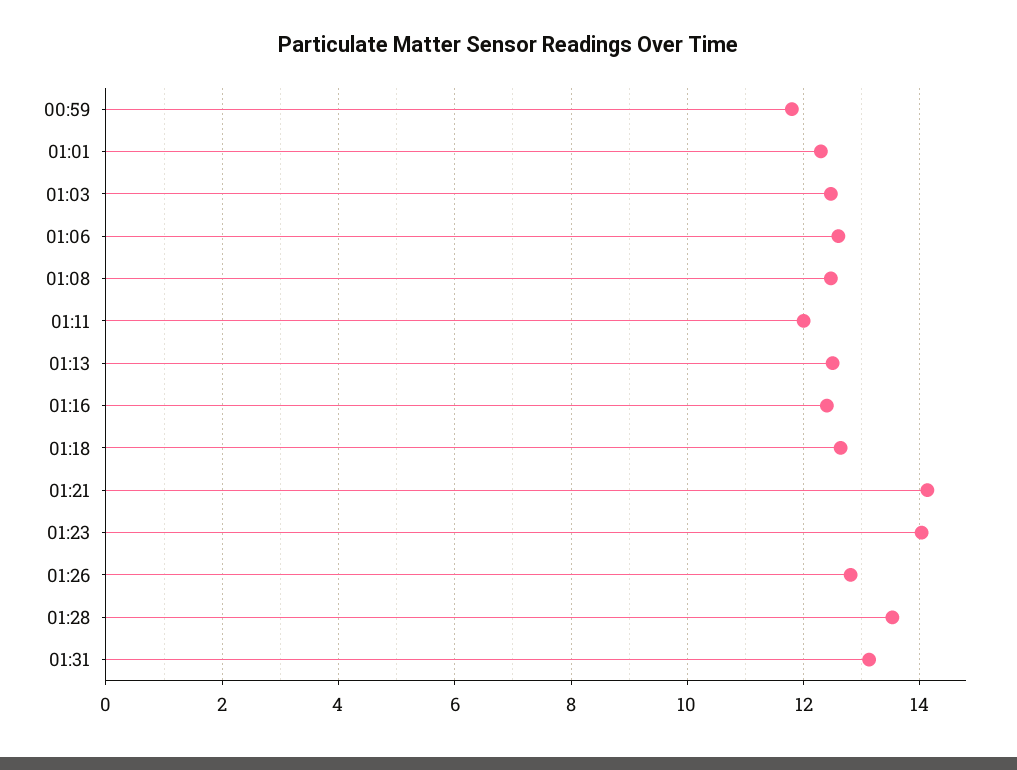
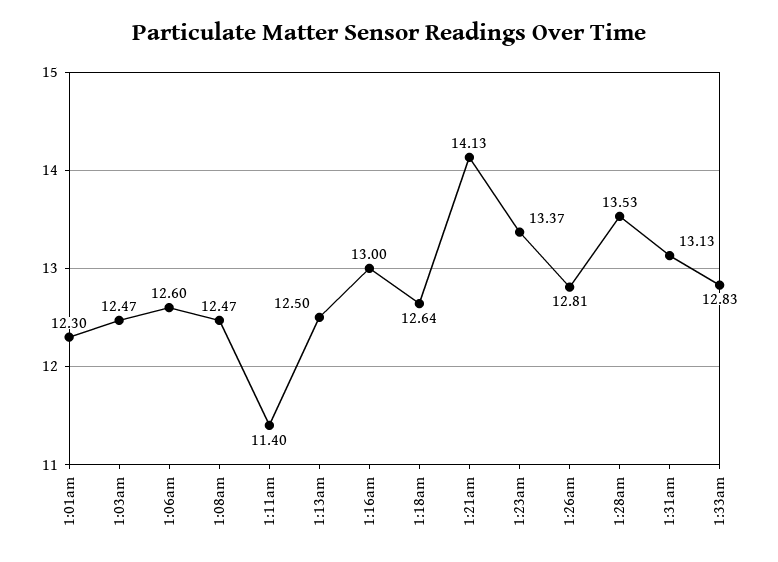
00:59: 11.8 -> none
01:11: 12 -> 11.4
01:16: 12.4 -> 13
01:23: 14 -> 13.37
1:33am: none -> 12.83

